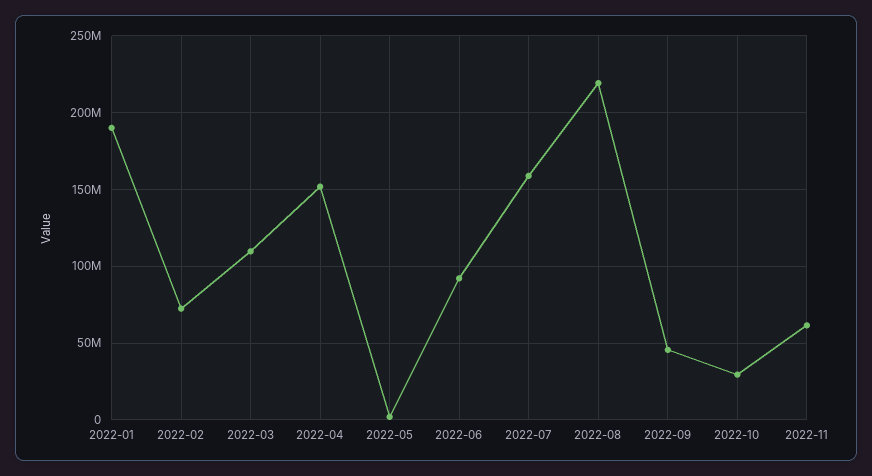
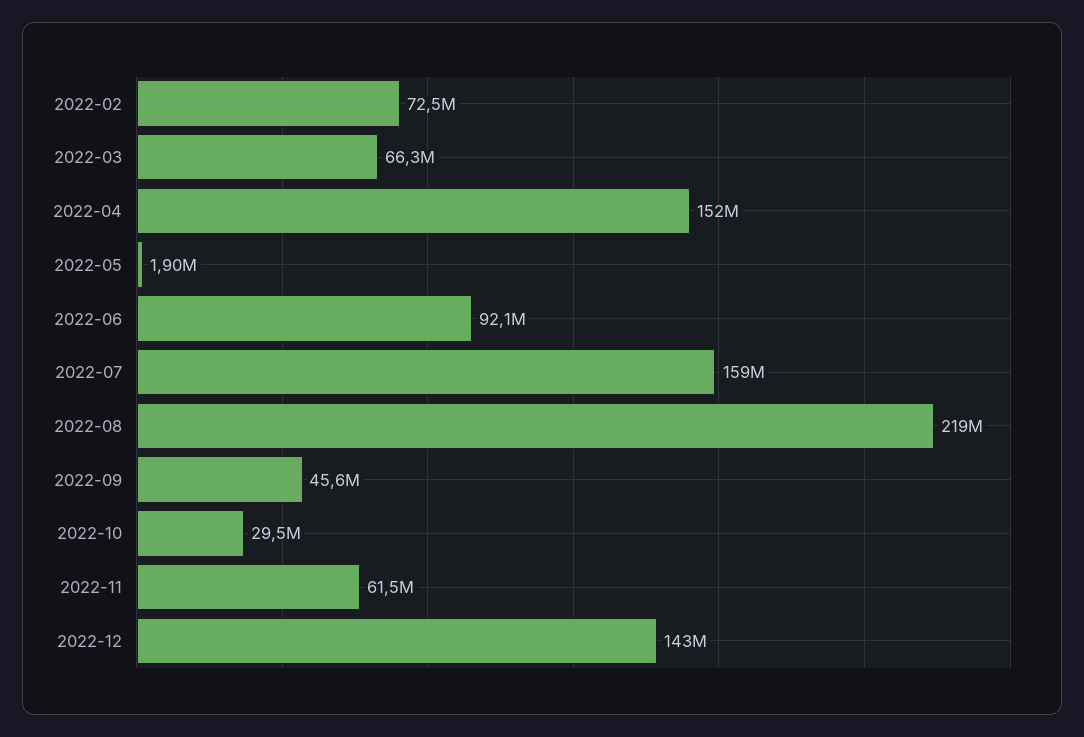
2022-01: 190000000 -> none
2022-03: 110000000 -> 66300000
2022-12: none -> 143000000

